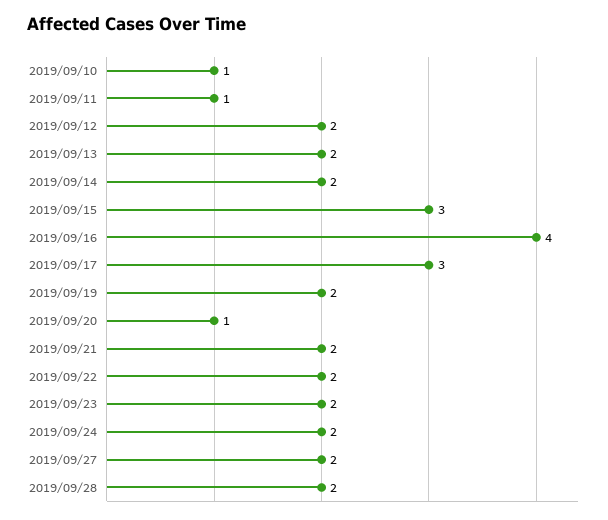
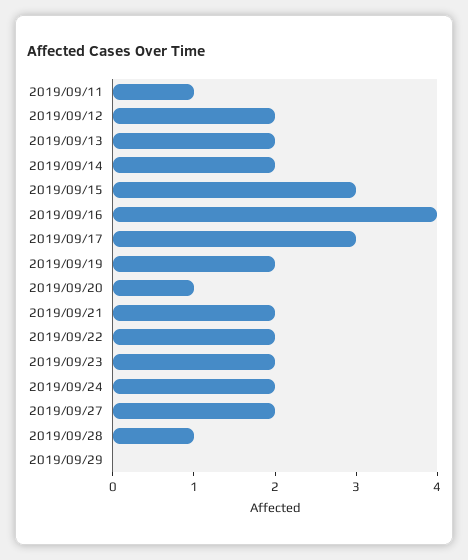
2019/09/10: 1 -> none
2019/09/28: 2 -> 1
2019/09/29: none -> 0

